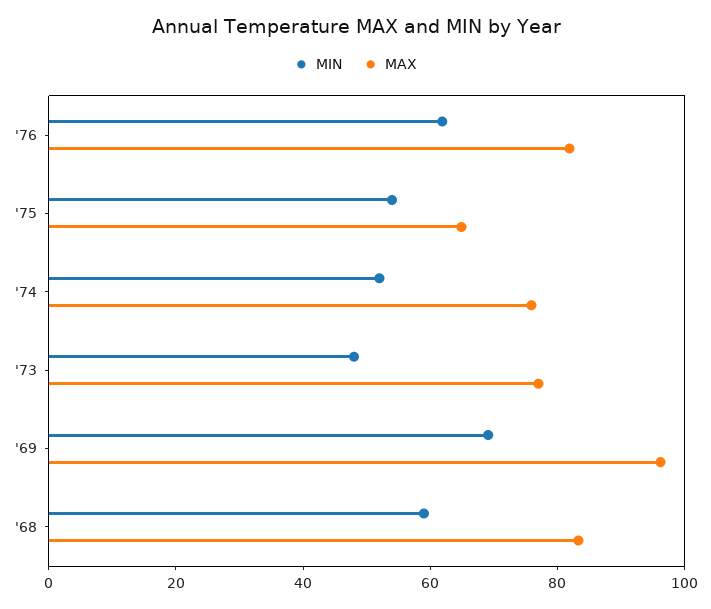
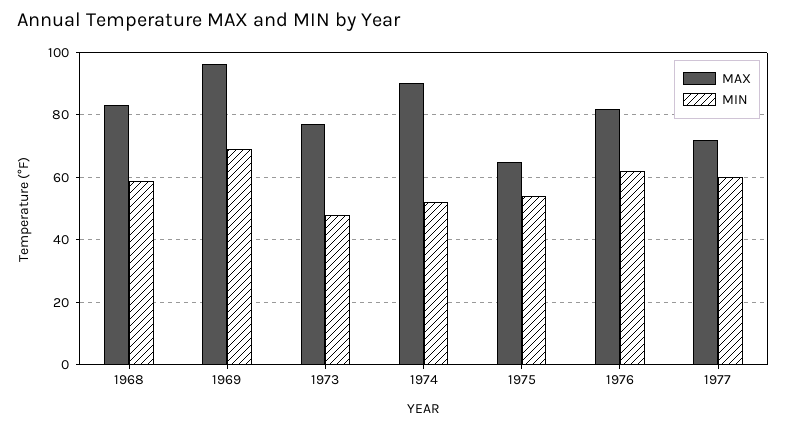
MAX, '74: 75 -> 90
MAX, 1977: none -> 72
MIN, 1977: none -> 60

